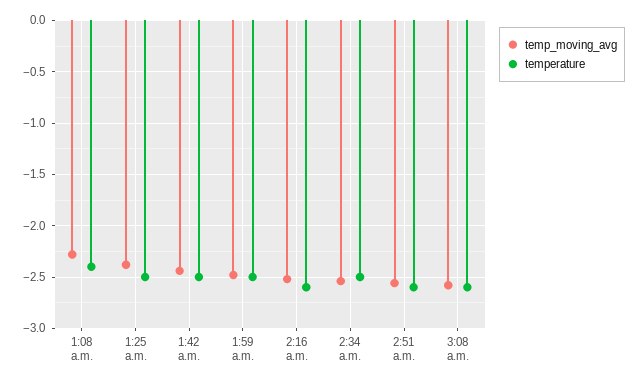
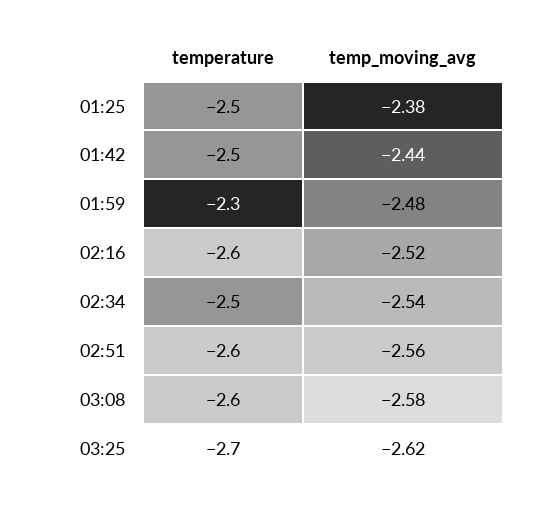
temp_moving_avg, 1:08 a.m.: -2.3 -> none
temperature, 1:08 a.m.: -2.4 -> none
temperature, 1:59 a.m.: -2.5 -> -2.3
temperature, 03:25: none -> -2.7
temp_moving_avg, 03:25: none -> -2.62

